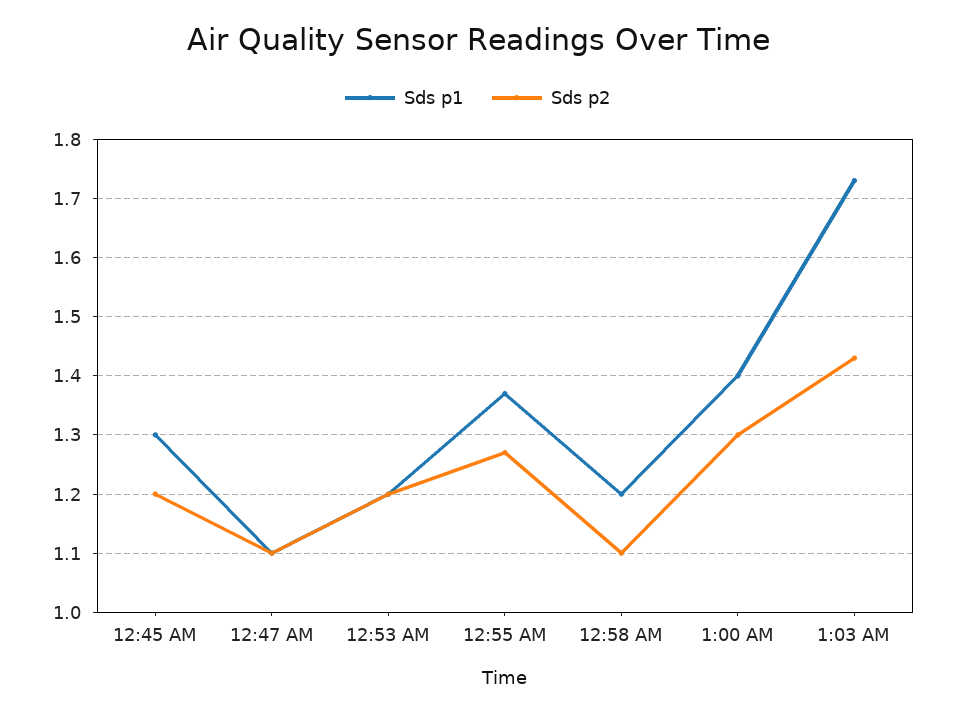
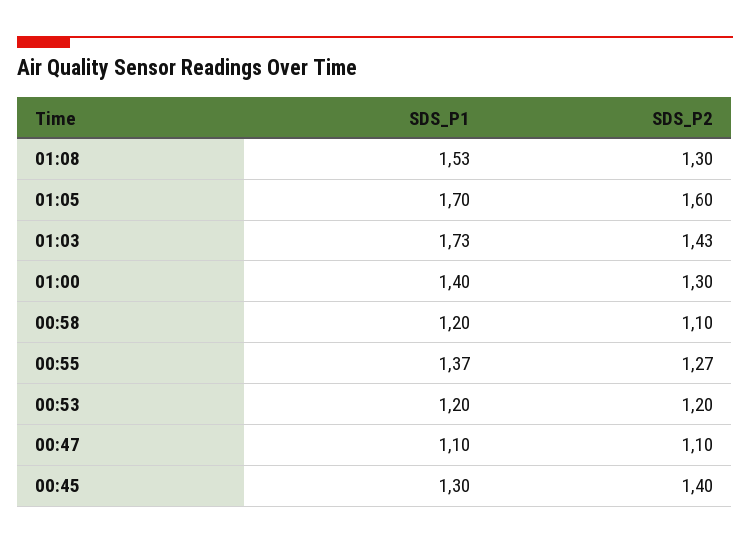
Sds p2, 12:45 AM: 1.2 -> 1.4
Sds p1, 01:08: none -> 1.53
Sds p2, 01:08: none -> 1.3
Sds p1, 01:05: none -> 1.7
Sds p2, 01:05: none -> 1.6

